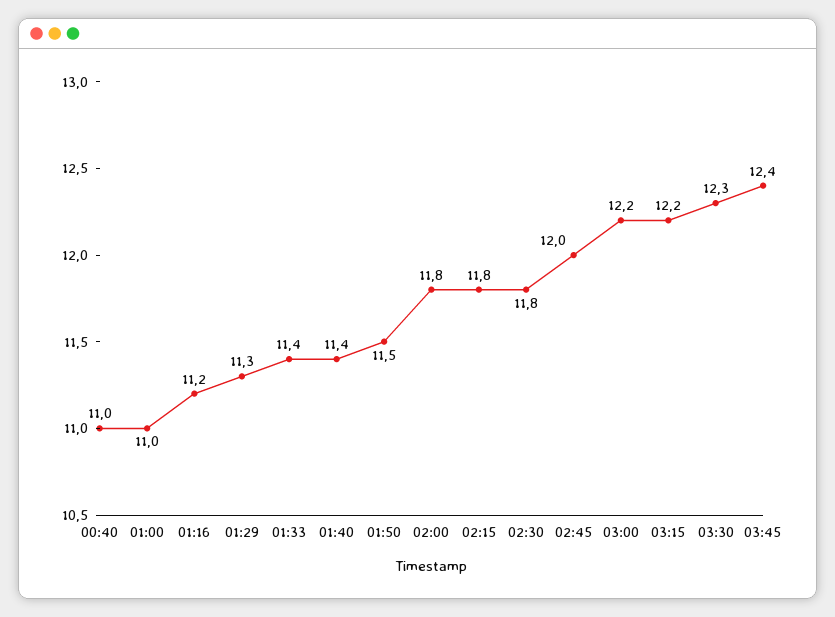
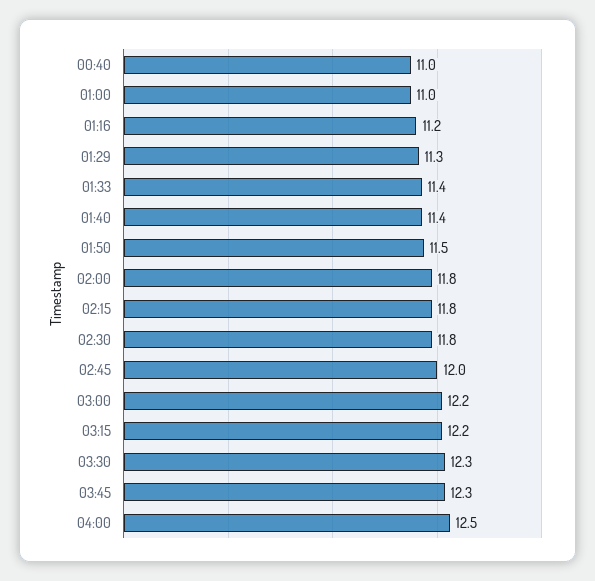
03:45: 12.4 -> 12.3
04:00: none -> 12.5

